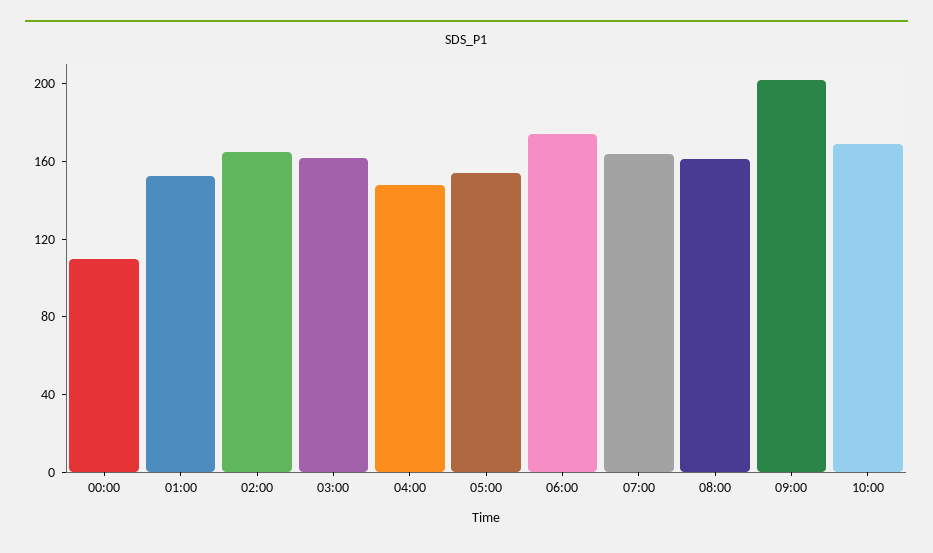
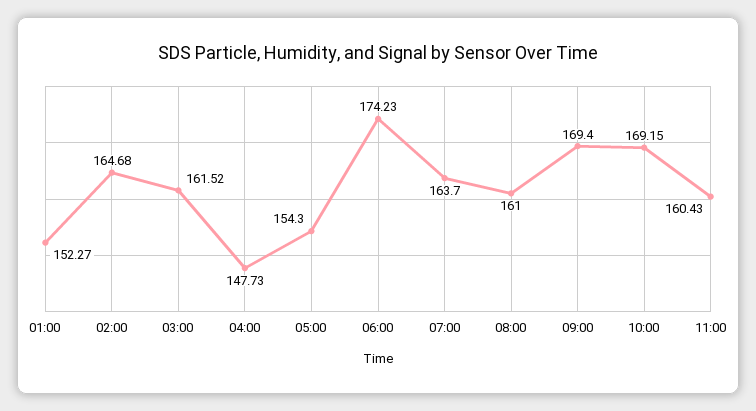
00:00: 110 -> none
09:00: 200 -> 169.4
11:00: none -> 160.43

